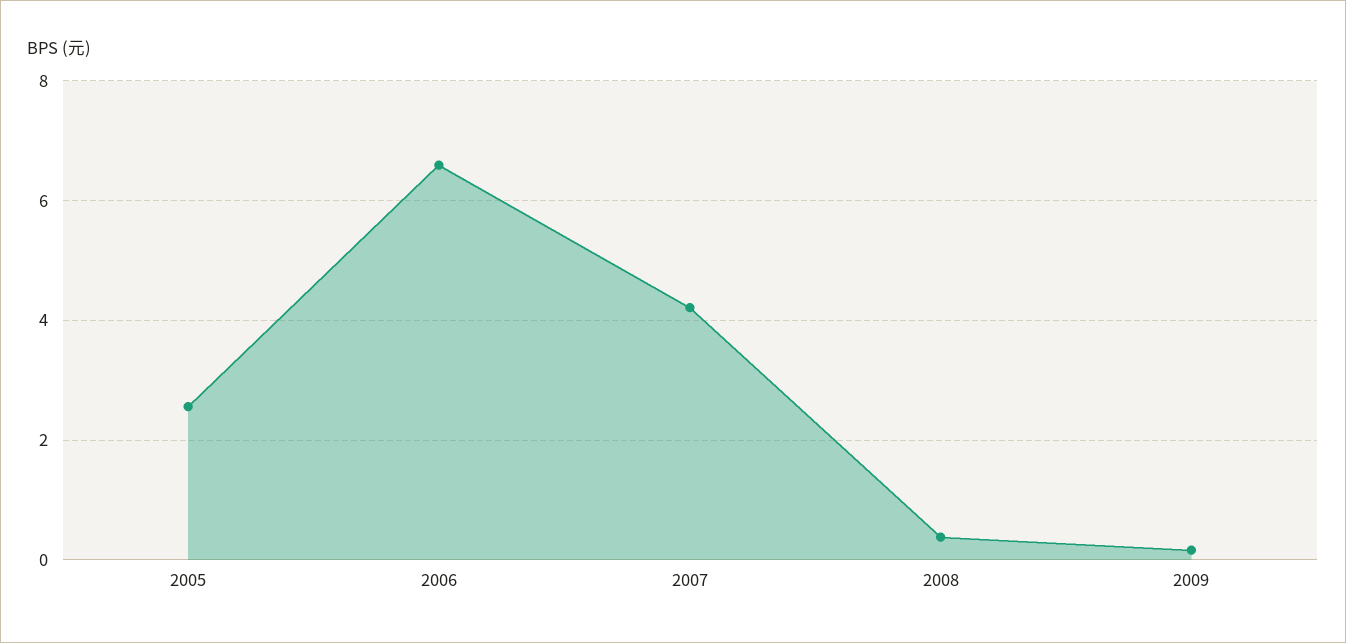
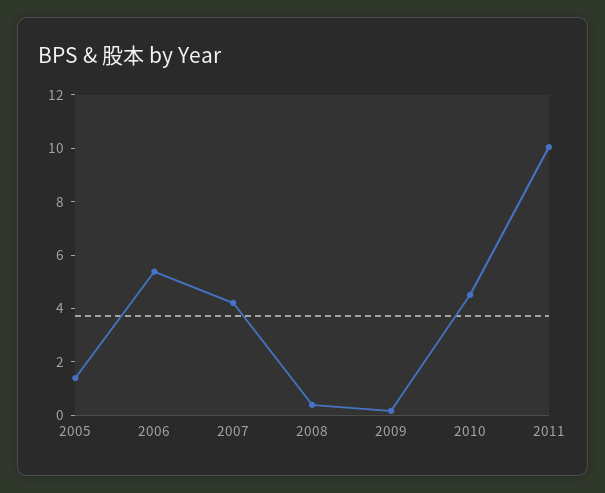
2005: 2.6 -> 1.5
2006: 6.6 -> 5.5
2010: none -> 4.5
2011: none -> 10

